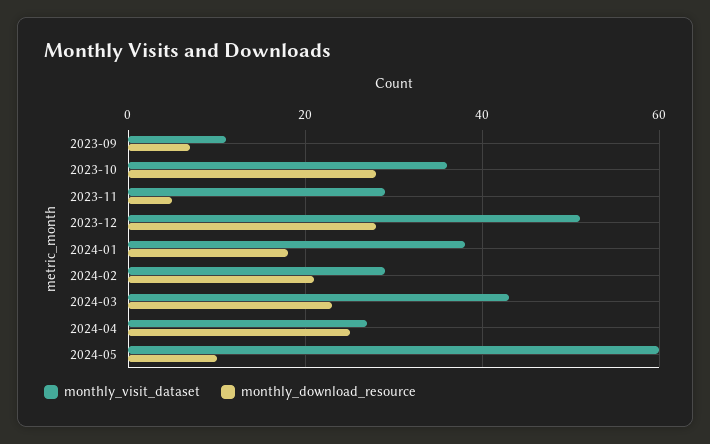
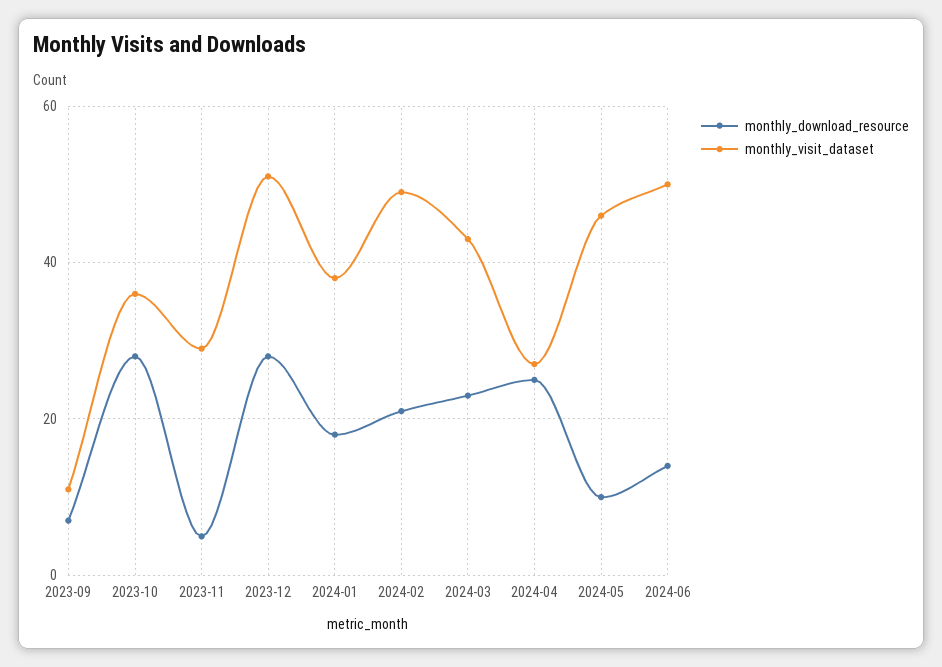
monthly_visit_dataset, 2024-02: 30 -> 50
monthly_visit_dataset, 2024-05: 60 -> 45
monthly_download_resource, 2024-06: none -> 15
monthly_visit_dataset, 2024-06: none -> 50

